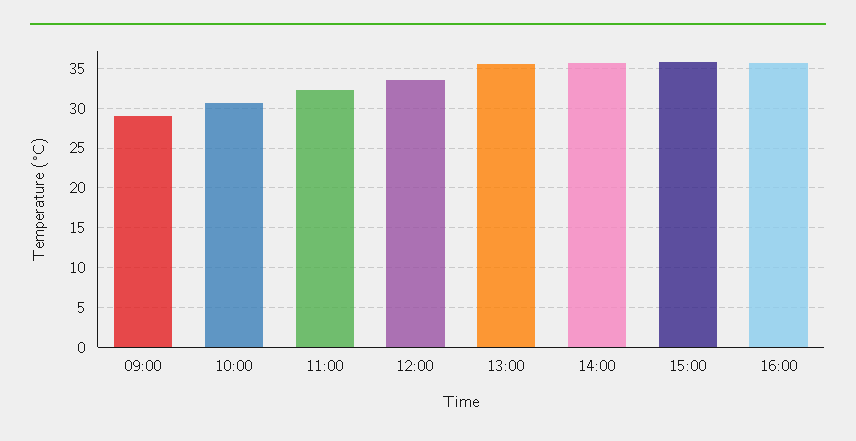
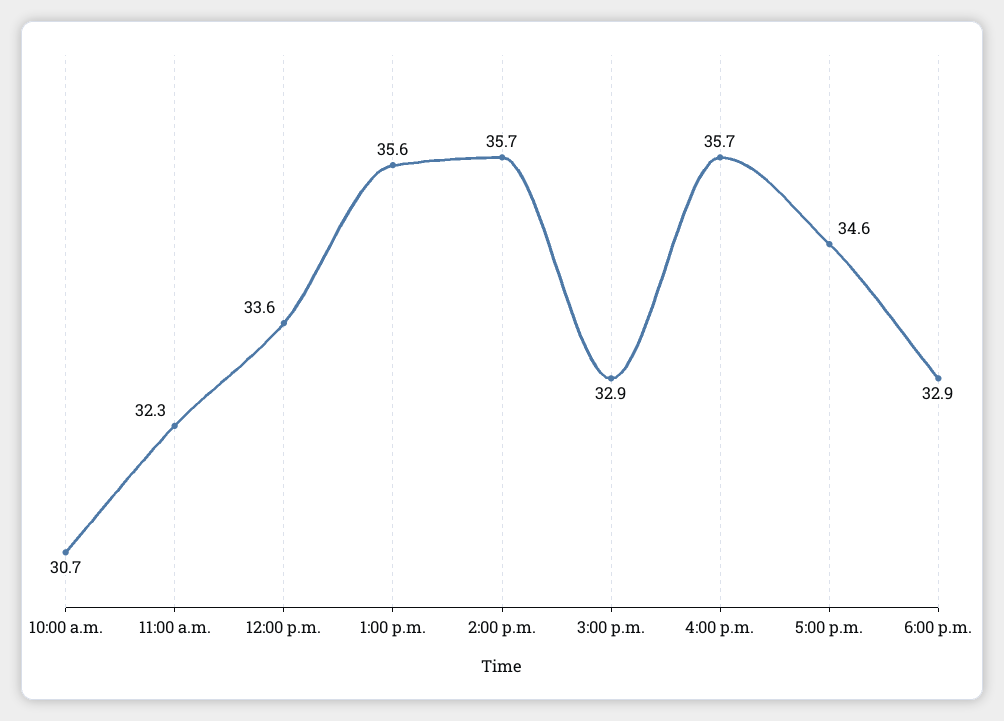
09:00: 29 -> none
15:00: 36 -> 32.9
5:00 p.m.: none -> 34.6
6:00 p.m.: none -> 32.9

